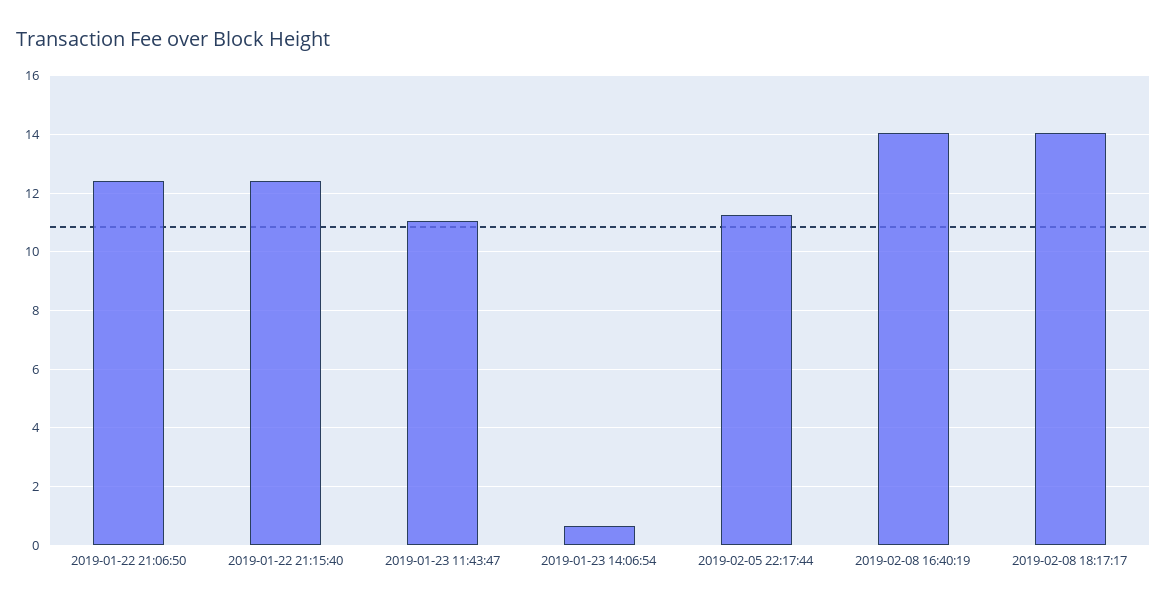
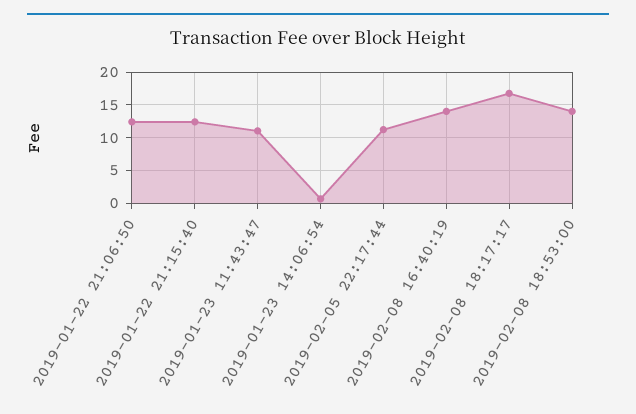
2019-02-08 18:17:17: 14 -> 17
2019-02-08 18:53:00: none -> 14

